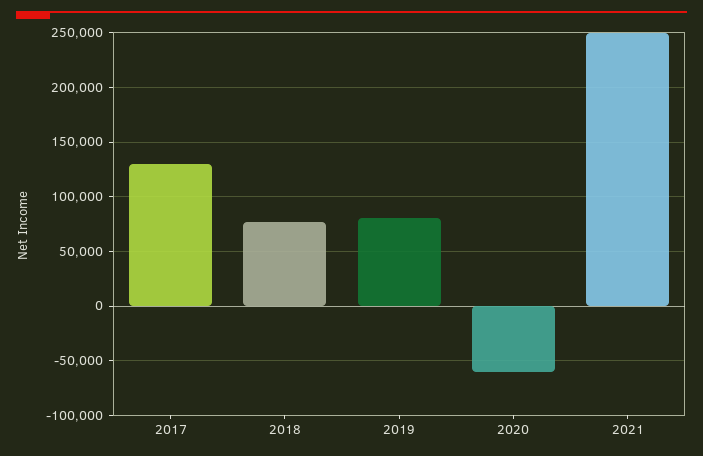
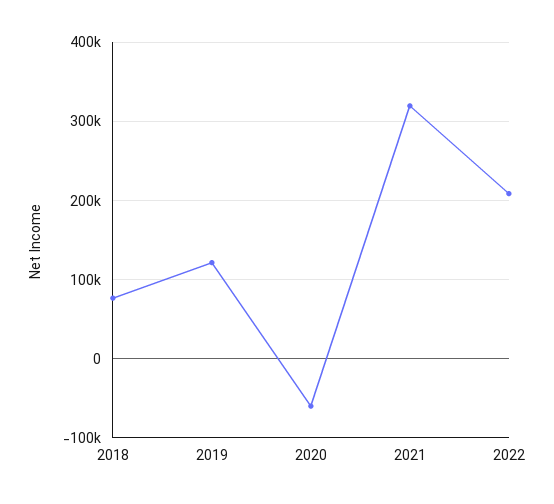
2017: 130000 -> none
2019: 80000 -> 120000
2021: 250000 -> 320000
2022: none -> 210000

